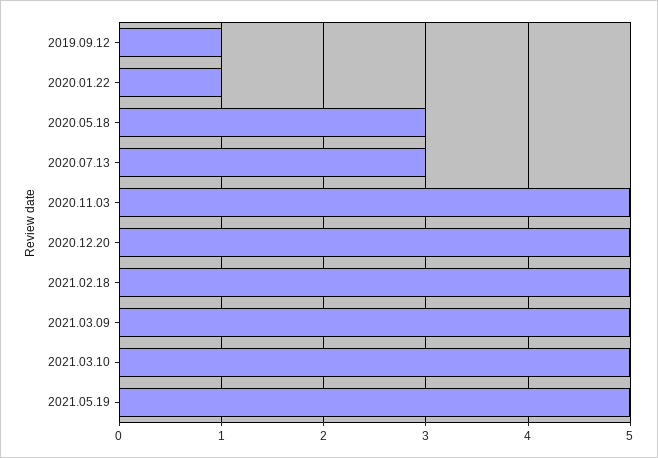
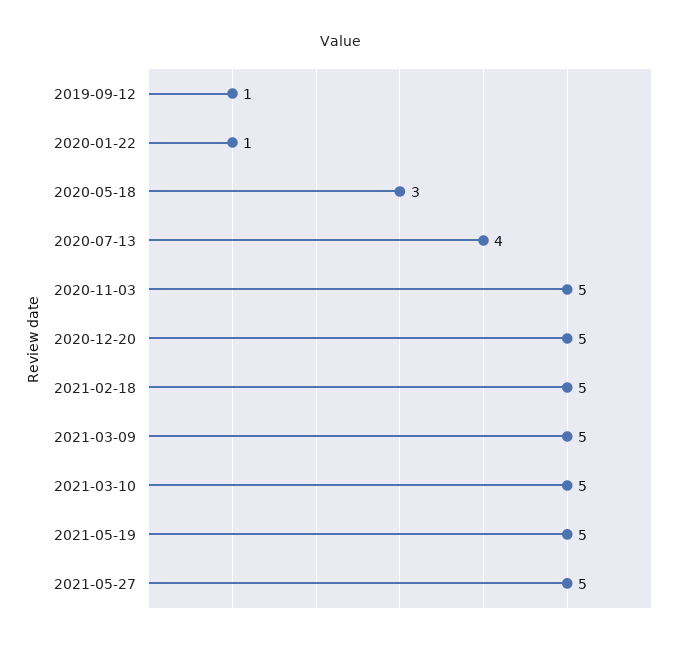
2020.07.13: 3 -> 4
2021-05-27: none -> 5

